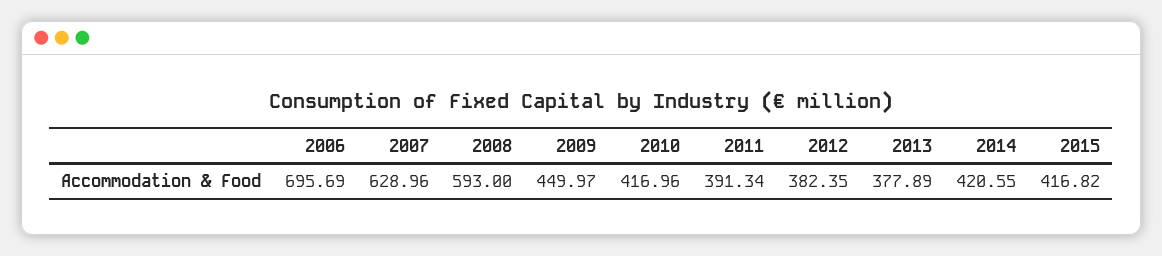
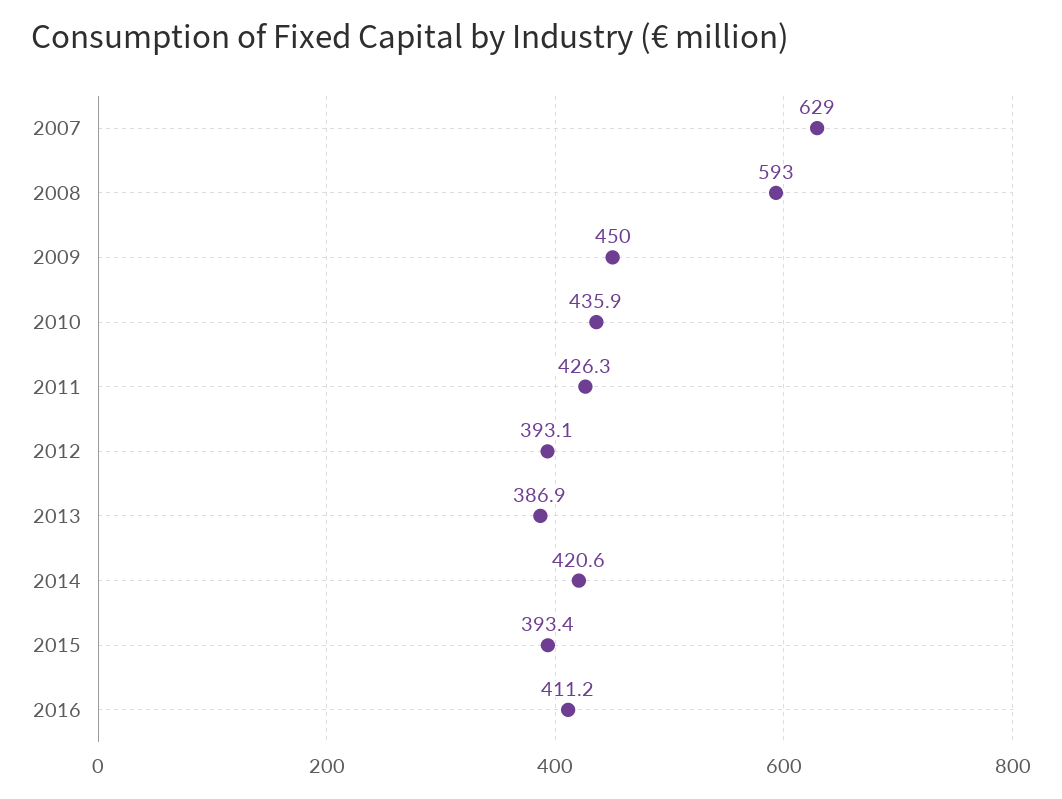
2006: 695.69 -> none
2010: 416.96 -> 435.9
2011: 391.34 -> 426.3
2012: 382.35 -> 393.1
2013: 377.89 -> 386.9
2015: 416.82 -> 393.4
2016: none -> 411.2

